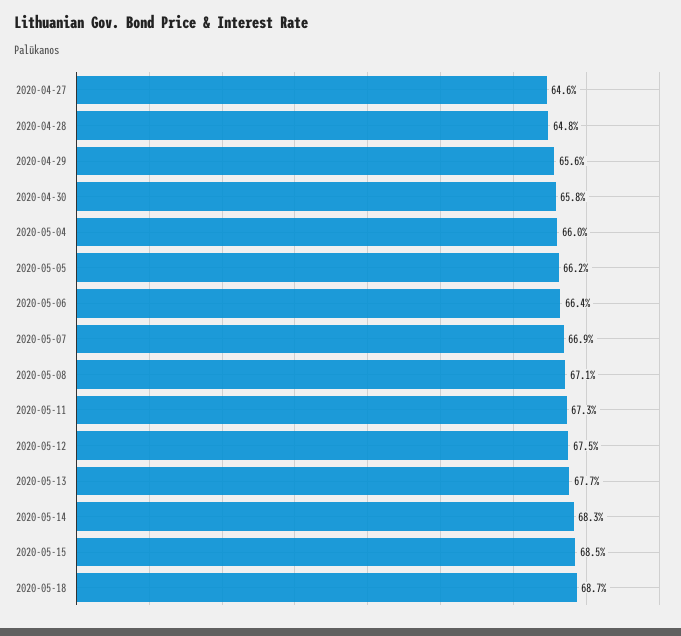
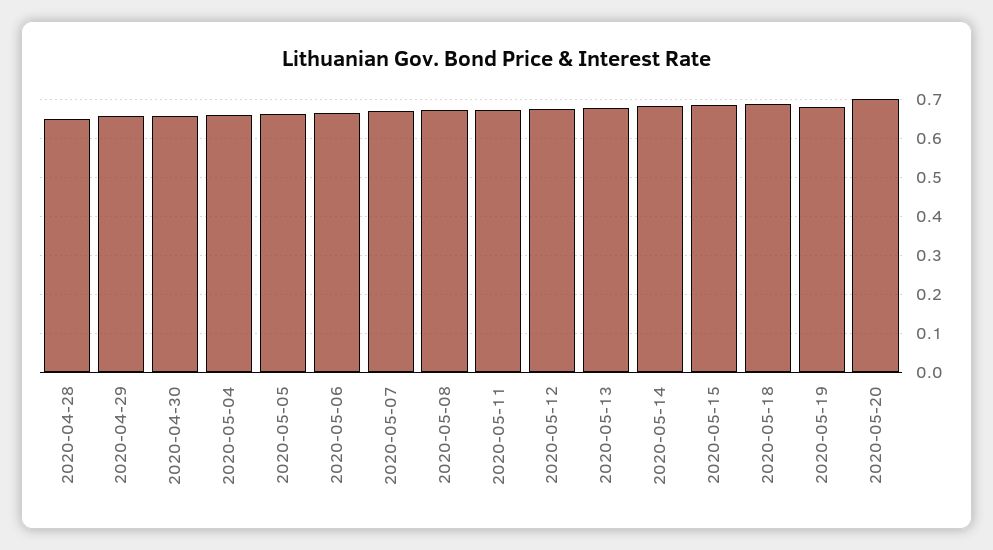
2020-04-27: 0.646 -> none
2020-05-19: none -> 0.68
2020-05-20: none -> 0.7

